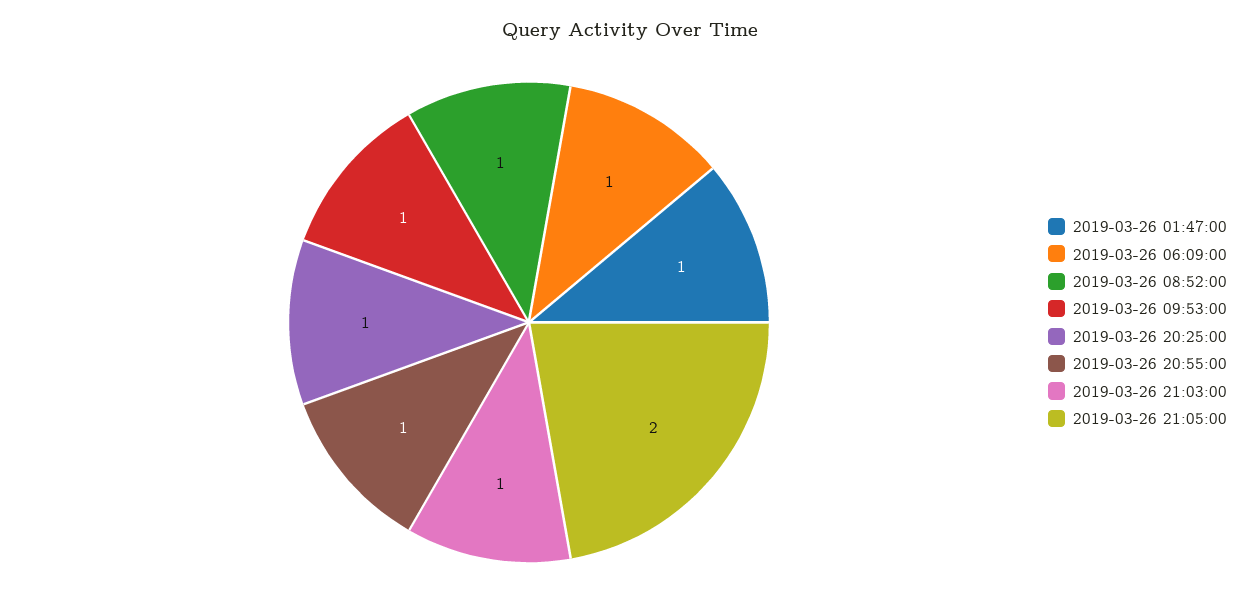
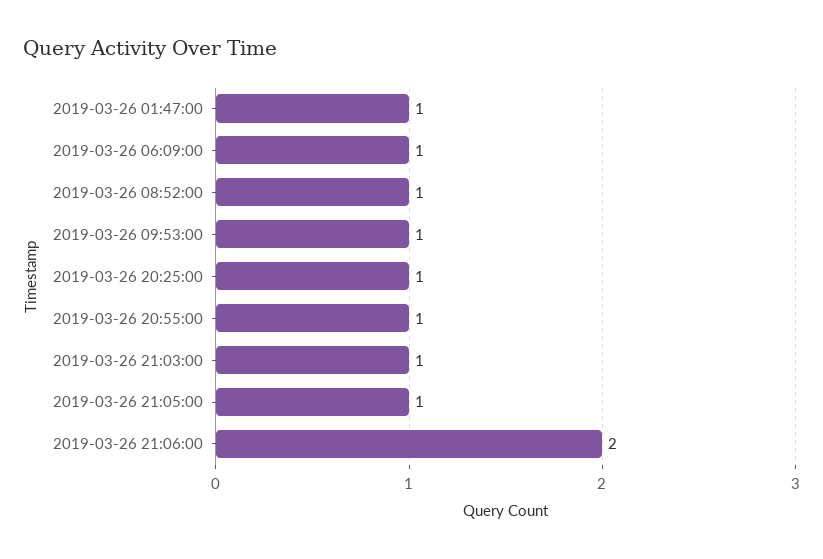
2019-03-26 21:05:00: 2 -> 1
2019-03-26 21:06:00: none -> 2

